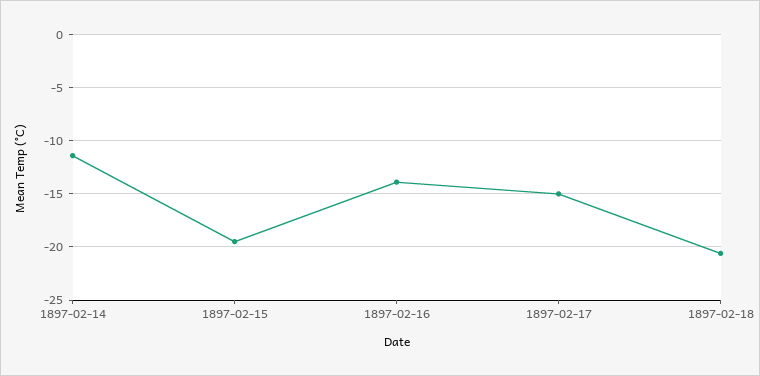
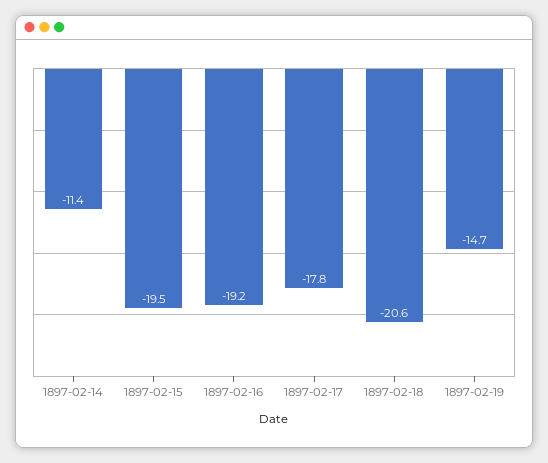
1897-02-16: -14 -> -19.2
1897-02-17: -15 -> -17.8
1897-02-19: none -> -14.7

